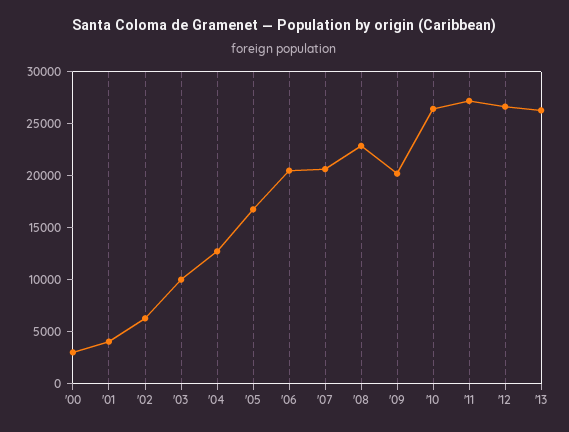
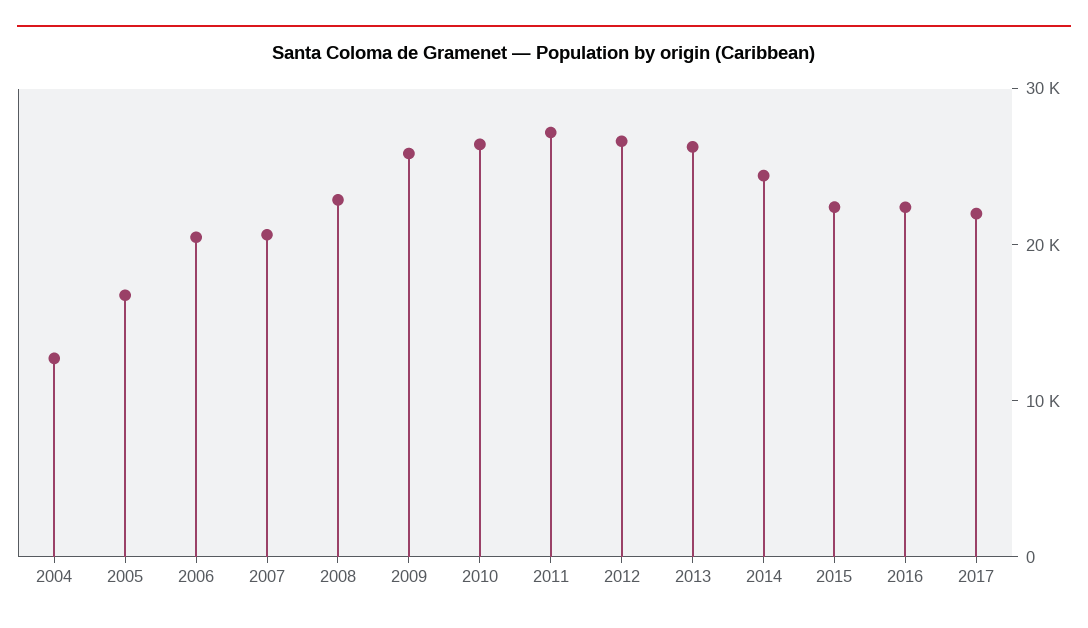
'00: 3000 -> none
'01: 4000 -> none
'02: 6000 -> none
'03: 10000 -> none
'09: 20000 -> 26000
2014: none -> 24000
2015: none -> 22000
2016: none -> 22000
2017: none -> 22000

